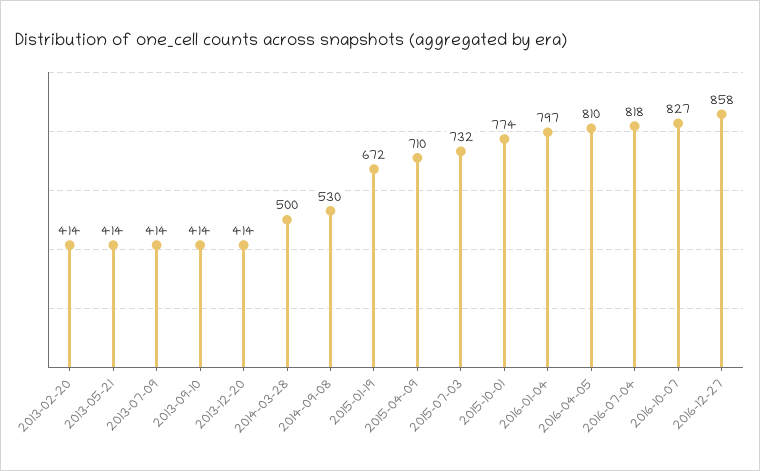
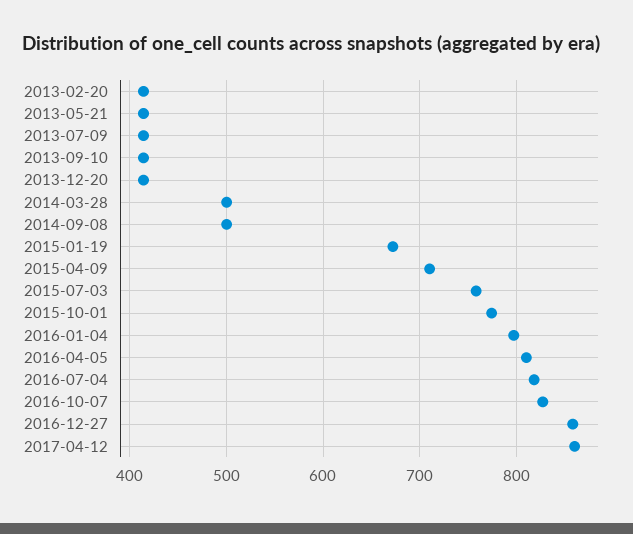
2014-09-08: 530 -> 500
2015-07-03: 732 -> 760
2017-04-12: none -> 860

